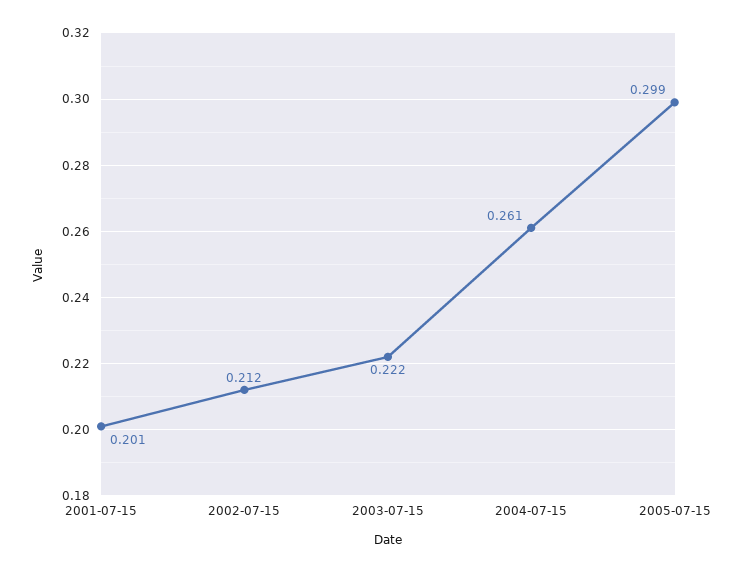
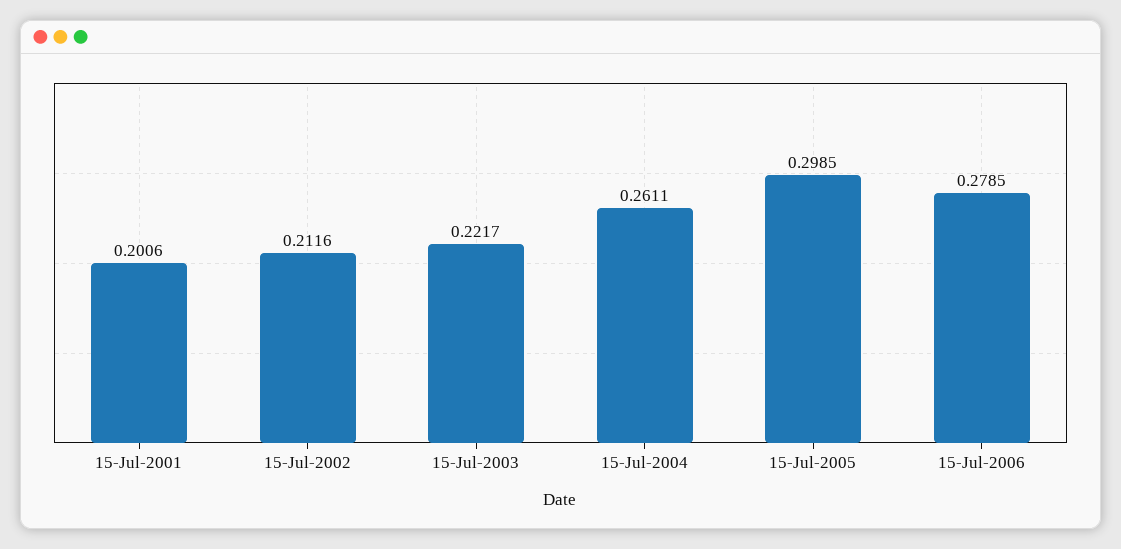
15-Jul-2006: none -> 0.2785

